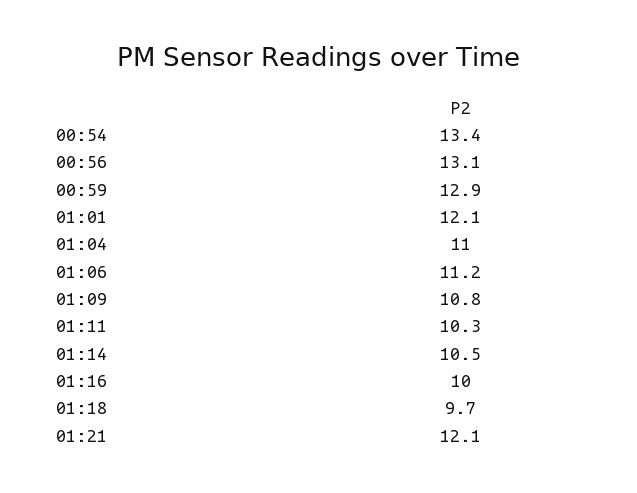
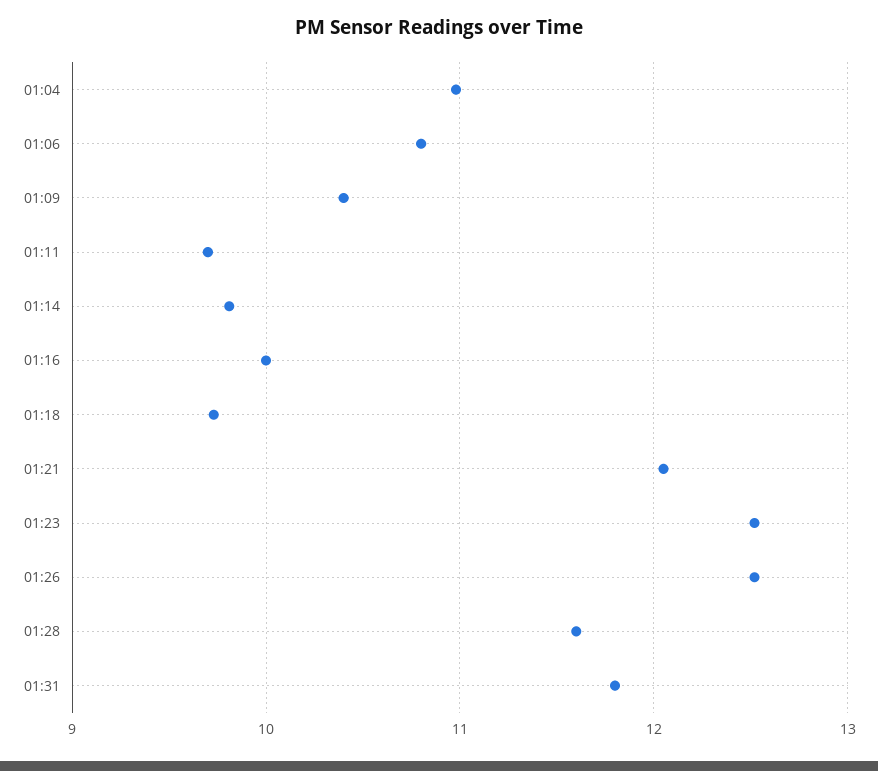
00:54: 13.4 -> none
00:56: 13.1 -> none
00:59: 12.9 -> none
01:01: 12.1 -> none
01:06: 11.2 -> 10.8
01:09: 10.8 -> 10.4
01:11: 10.3 -> 9.7
01:14: 10.5 -> 9.8
01:23: none -> 12.5
01:26: none -> 12.5
01:28: none -> 11.6
01:31: none -> 11.8

